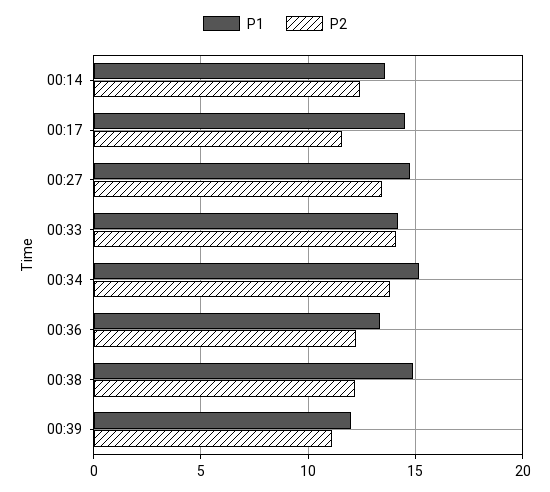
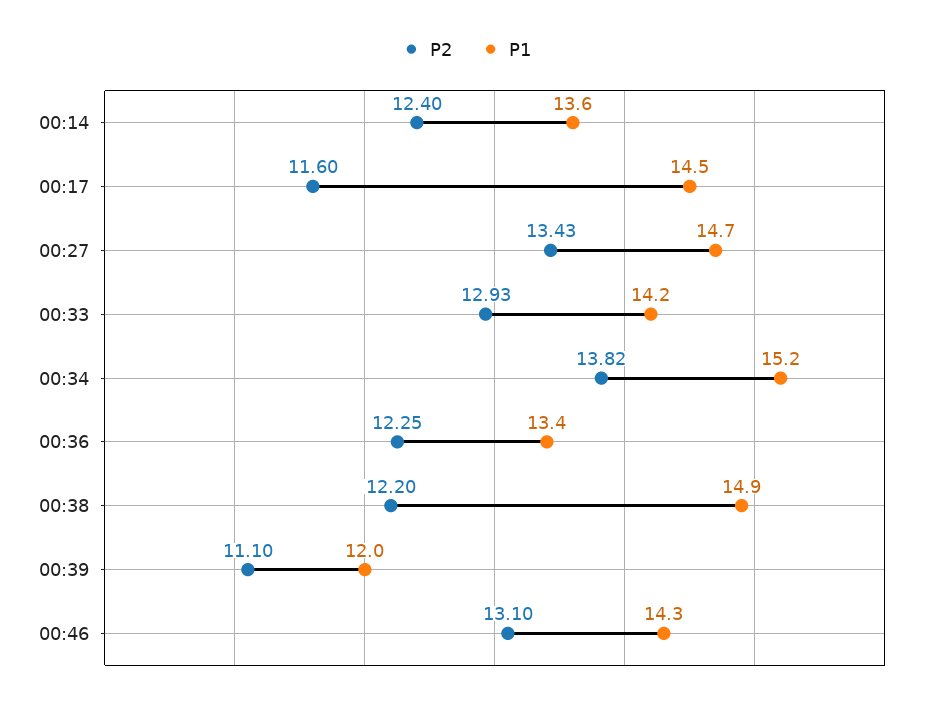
P2, 00:33: 14 -> 12.93
P2, 00:46: none -> 13.1
P1, 00:46: none -> 14.3

